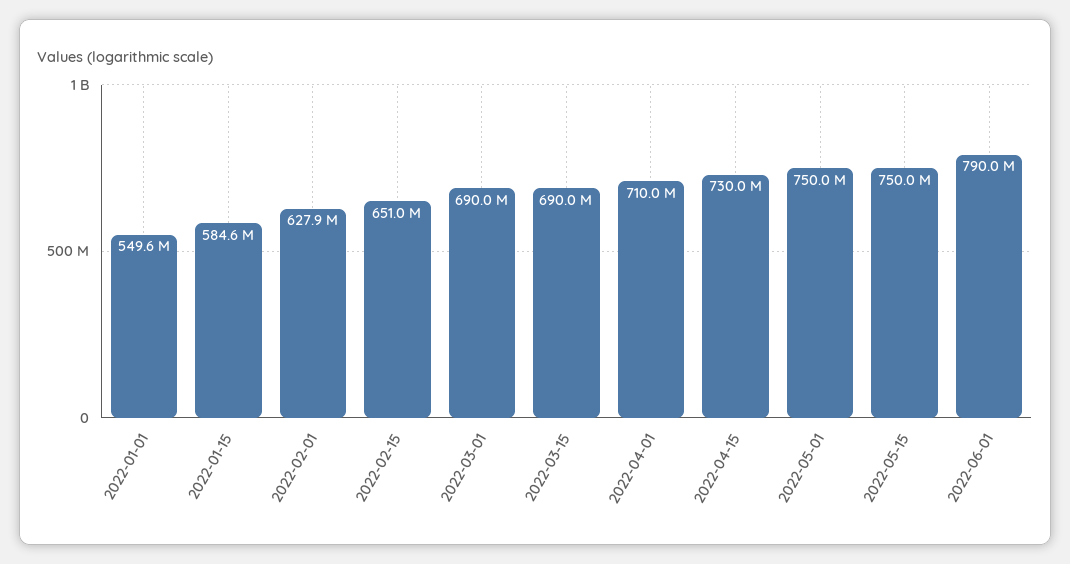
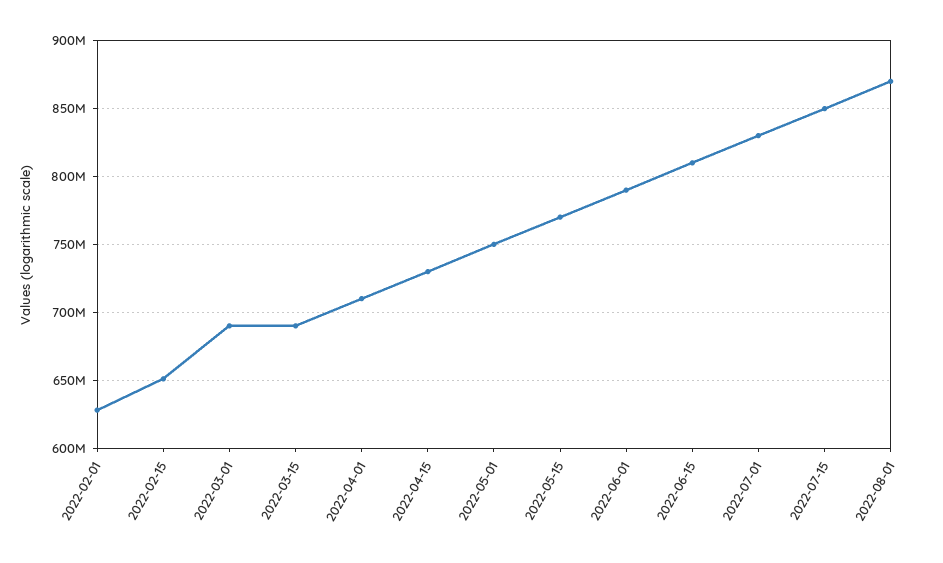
2022-01-01: 549600000 -> none
2022-01-15: 584600000 -> none
2022-05-15: 750000000 -> 770000000
2022-06-15: none -> 810000000
2022-07-01: none -> 830000000
2022-07-15: none -> 850000000
2022-08-01: none -> 870000000

